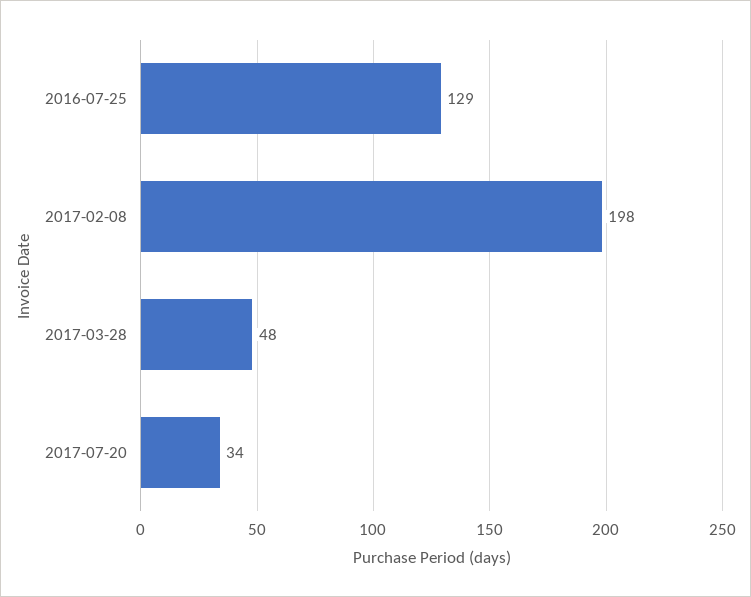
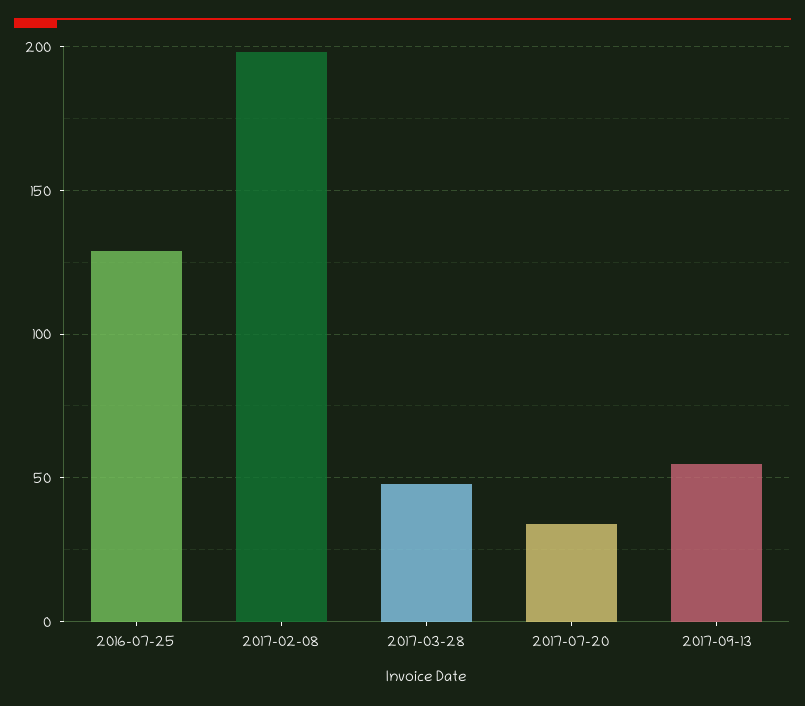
2017-09-13: none -> 55

